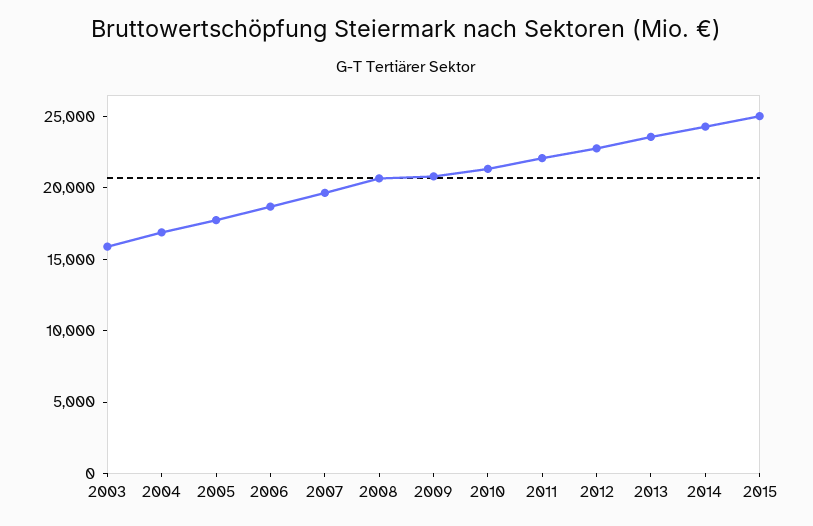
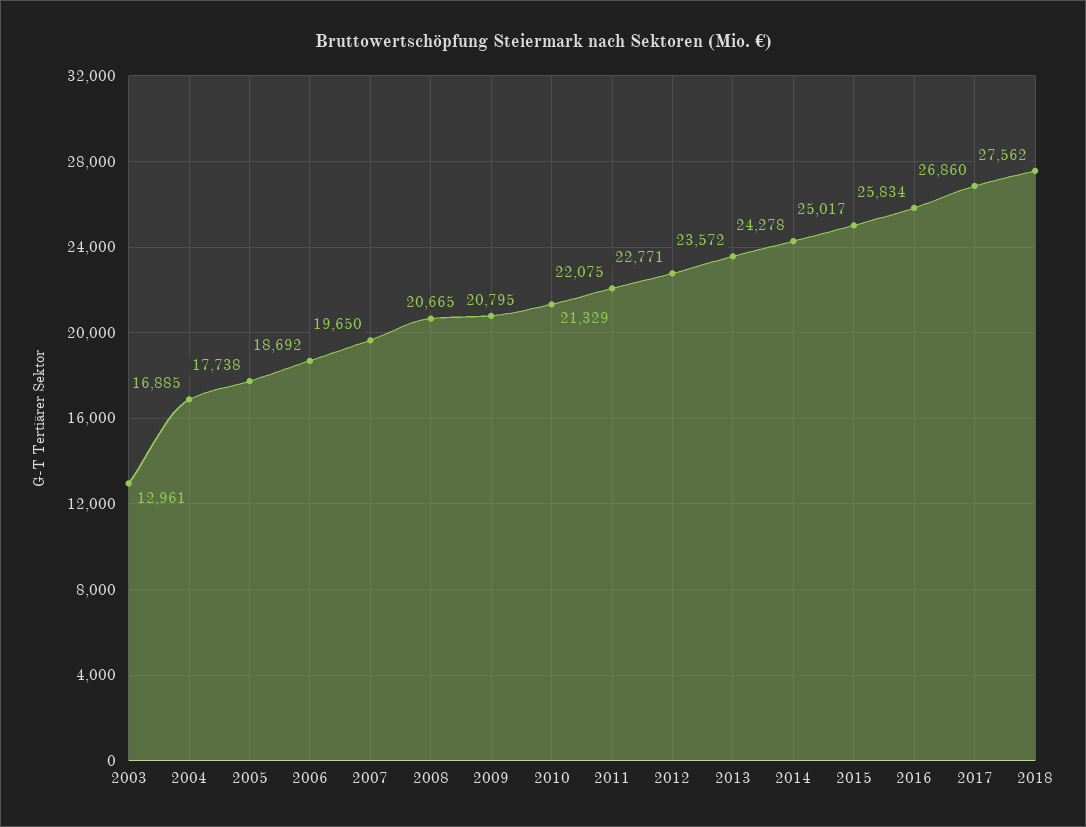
2003: 16000 -> 12961
2016: none -> 25834
2017: none -> 26860
2018: none -> 27562

